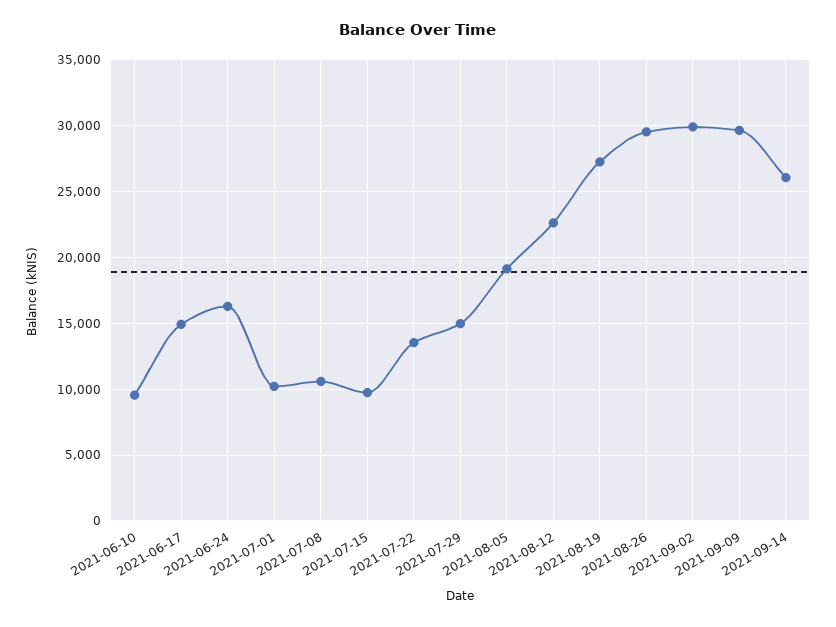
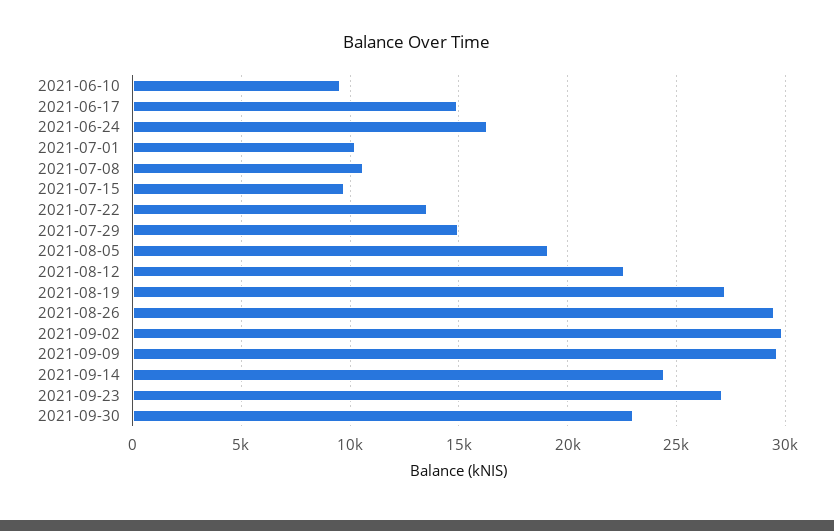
2021-09-14: 26000 -> 24500
2021-09-23: none -> 27000
2021-09-30: none -> 23000

